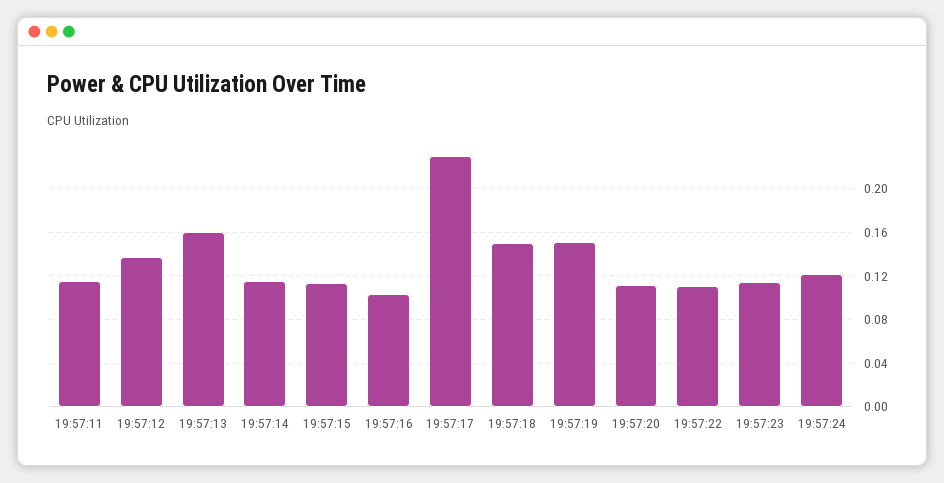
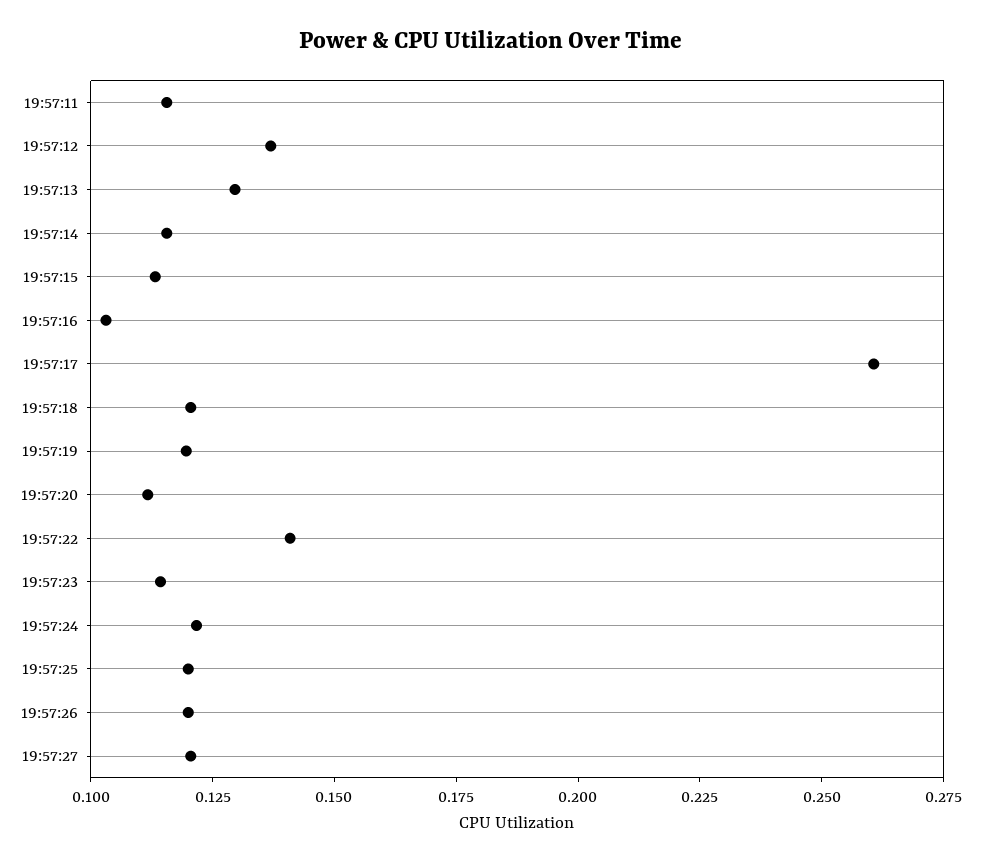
19:57:13: 0.16 -> 0.13
19:57:17: 0.23 -> 0.26
19:57:18: 0.15 -> 0.12
19:57:19: 0.15 -> 0.12
19:57:22: 0.11 -> 0.14
19:57:25: none -> 0.12
19:57:26: none -> 0.12
19:57:27: none -> 0.12

